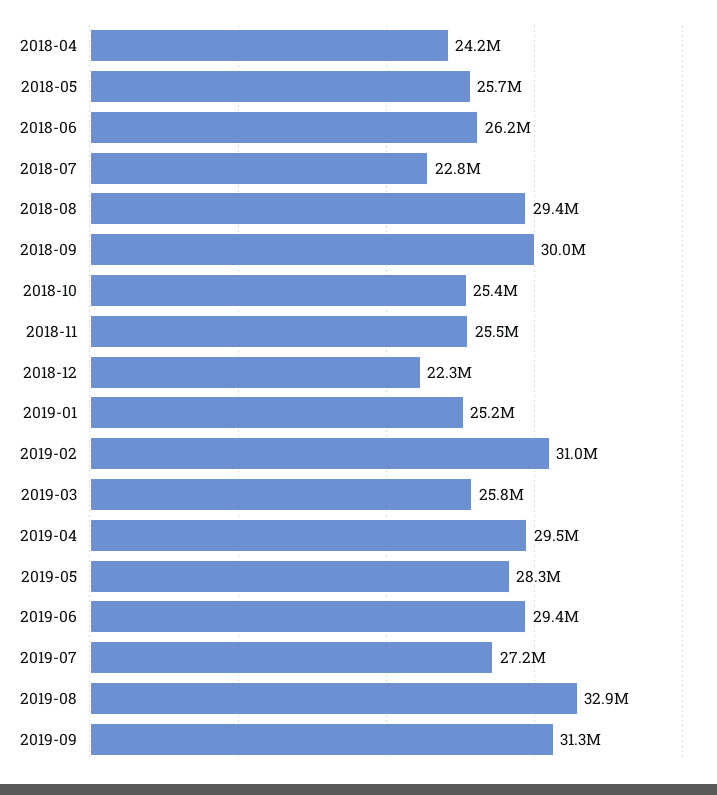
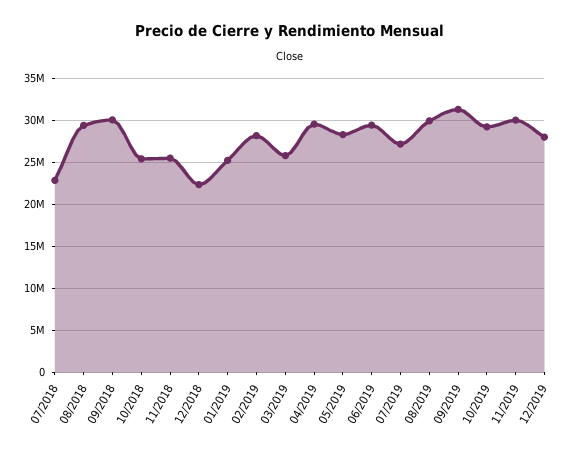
2018-04: 24200000 -> none
2018-05: 25700000 -> none
2018-06: 26200000 -> none
2019-02: 31000000 -> 28000000
2019-08: 32900000 -> 30000000
10/2019: none -> 29000000
11/2019: none -> 30000000
12/2019: none -> 28000000

